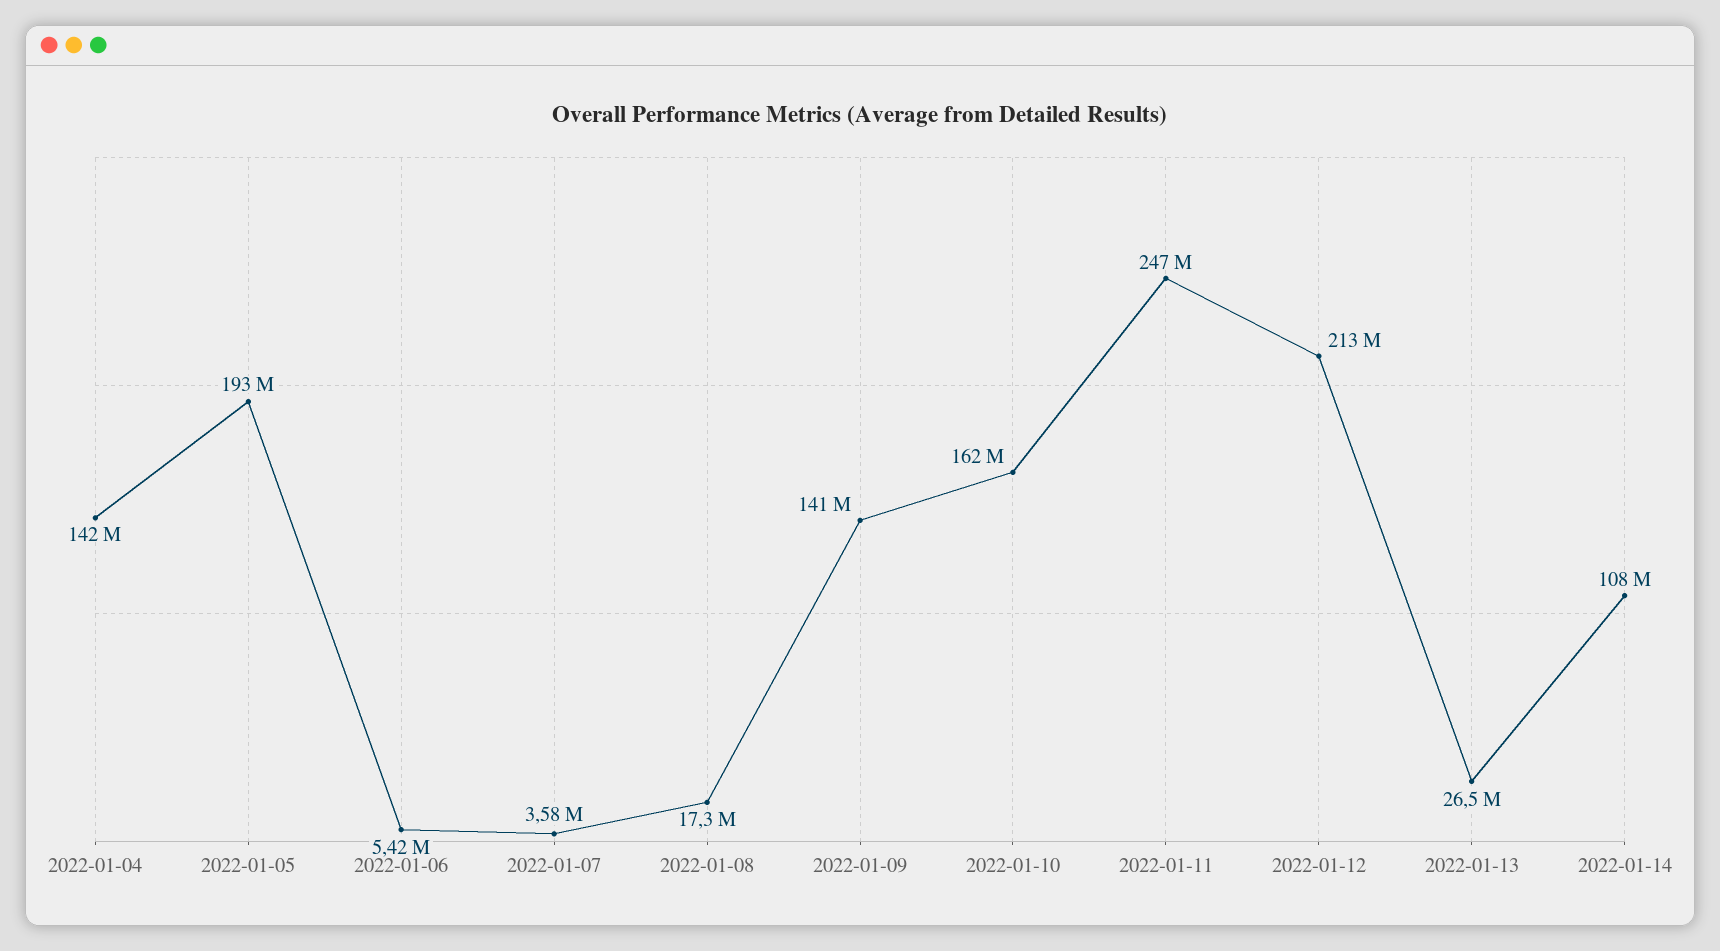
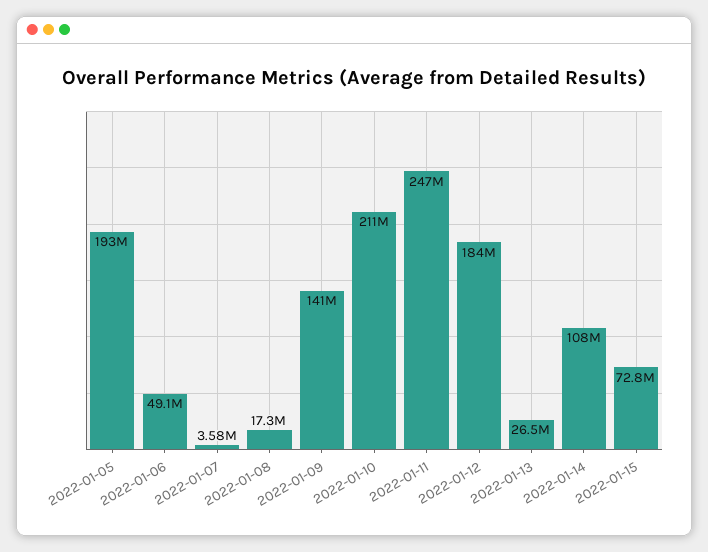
2022-01-04: 142000000 -> none
2022-01-06: 5420000 -> 49100000
2022-01-10: 162000000 -> 211000000
2022-01-12: 213000000 -> 184000000
2022-01-15: none -> 72800000

